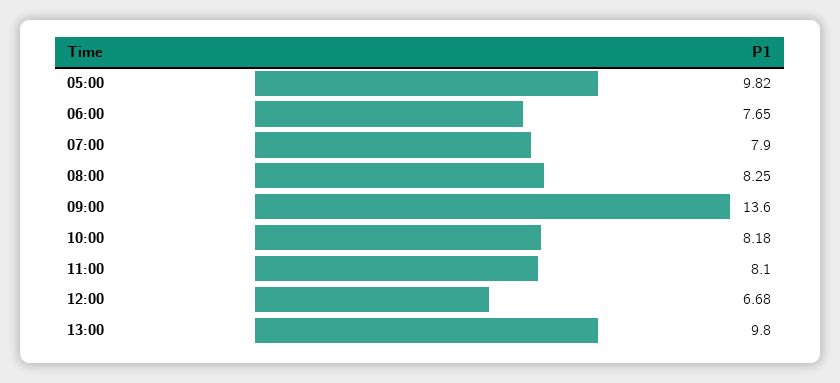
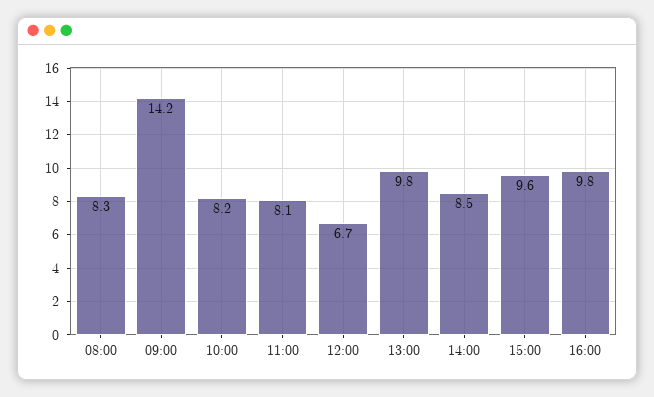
05:00: 9.82 -> none
06:00: 7.65 -> none
07:00: 7.9 -> none
09:00: 13.6 -> 14.2
14:00: none -> 8.5
15:00: none -> 9.6
16:00: none -> 9.8

